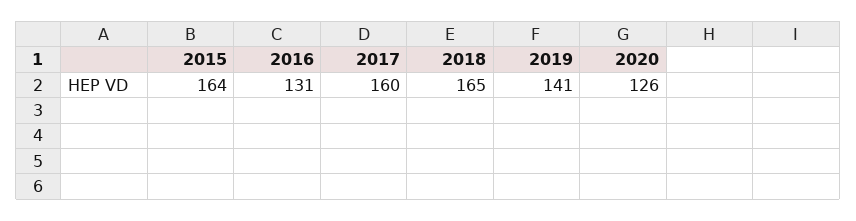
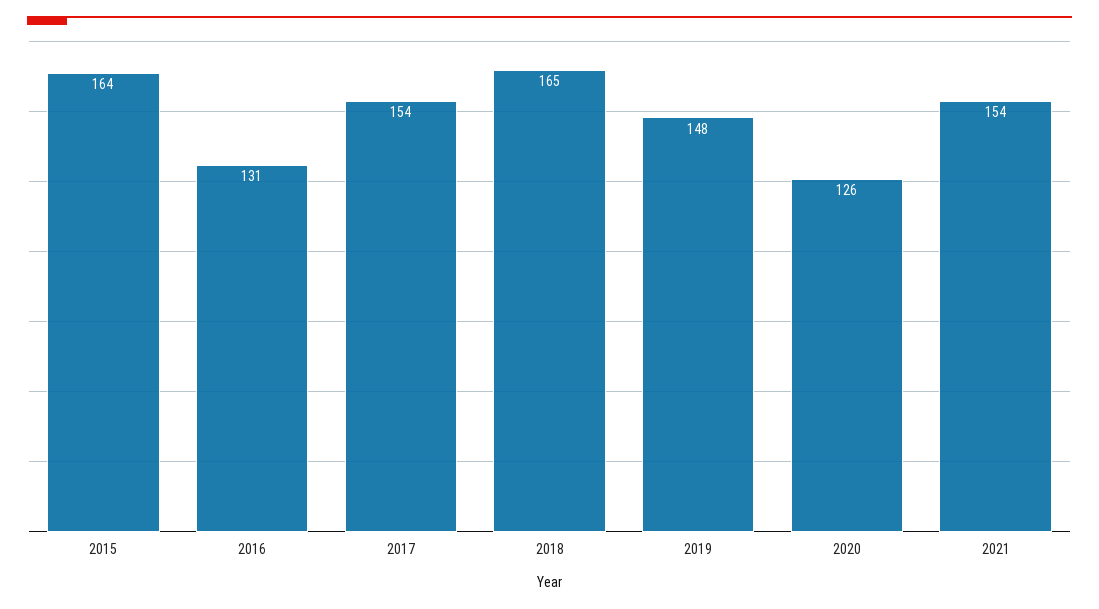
2017: 160 -> 154
2019: 141 -> 148
2021: none -> 154

